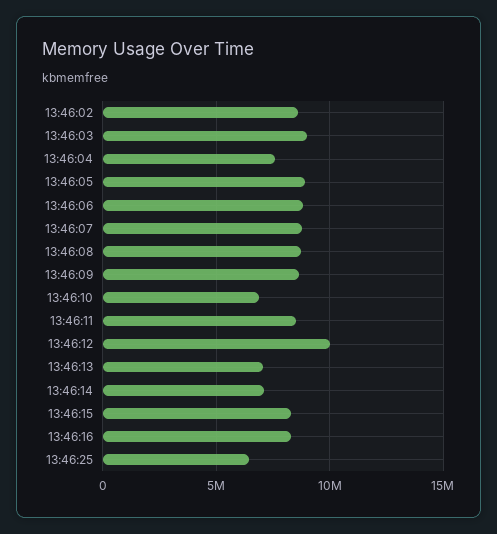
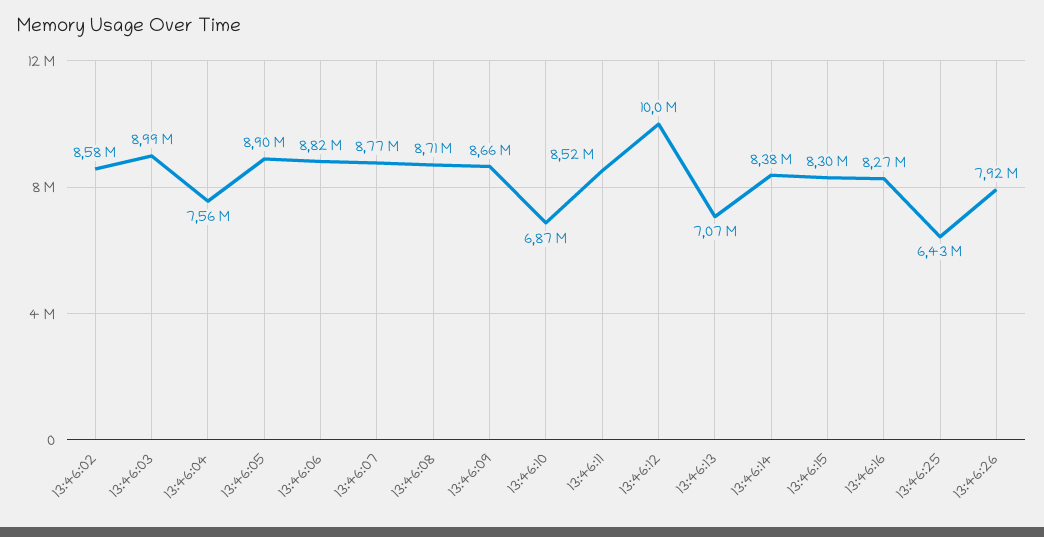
13:46:14: 7000000 -> 8380000
13:46:26: none -> 7920000

